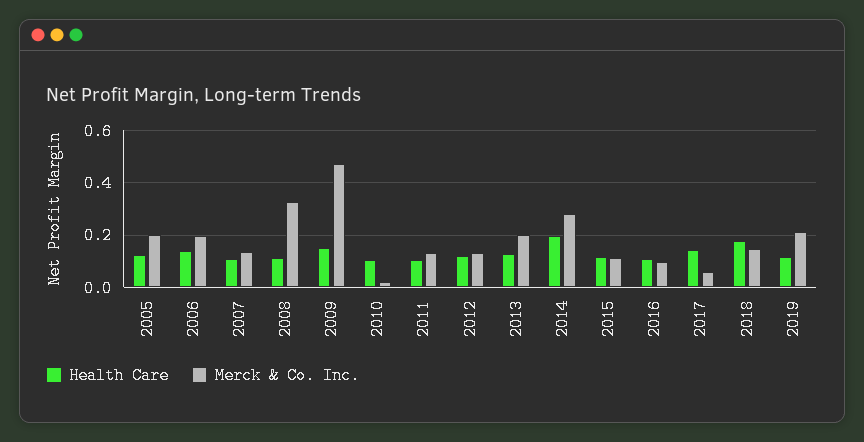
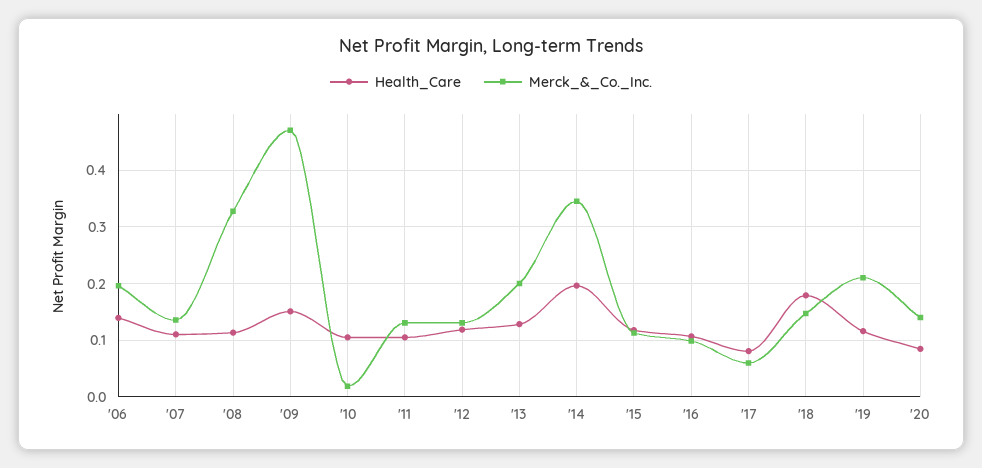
Health Care, 2005: 0.125 -> none
Merck & Co. Inc., 2005: 0.2 -> none
Merck & Co. Inc., 2014: 0.275 -> 0.34
Health Care, 2017: 0.15 -> 0.08
Health Care, '20: none -> 0.08
Merck & Co. Inc., '20: none -> 0.14

